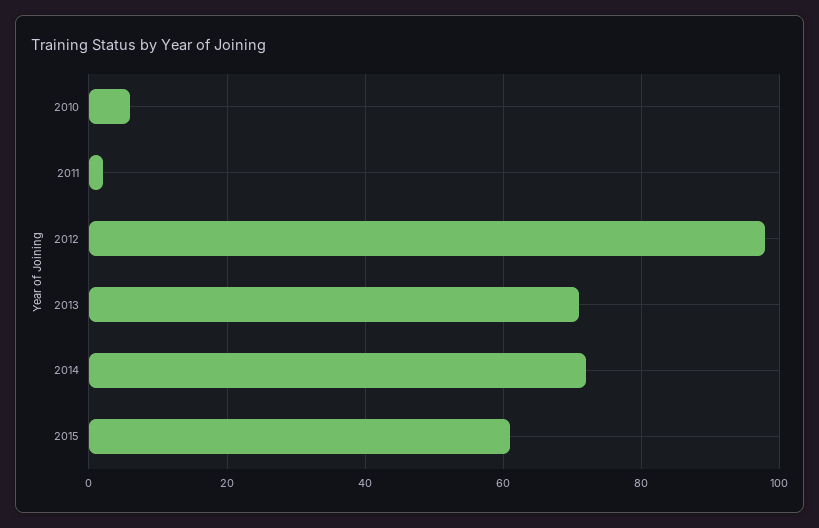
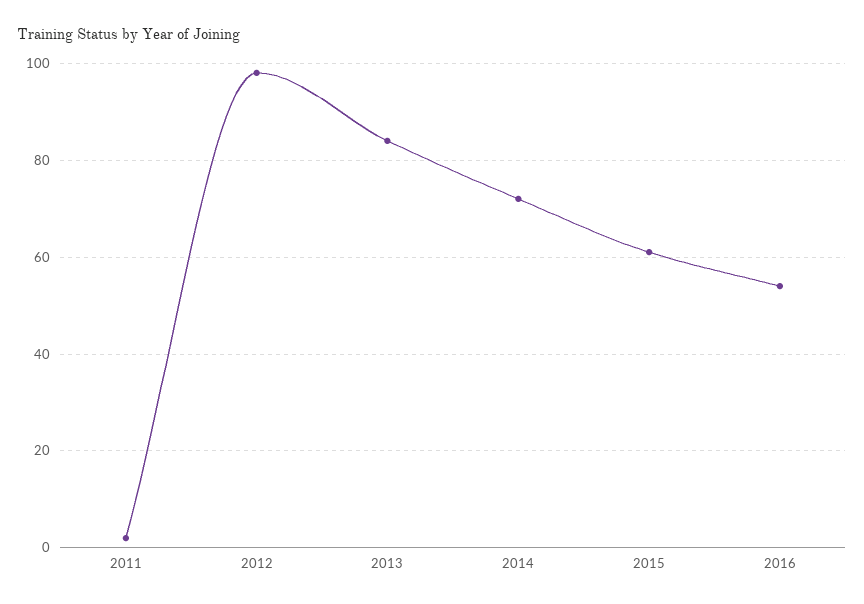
2010: 5 -> none
2013: 70 -> 85
2016: none -> 55

